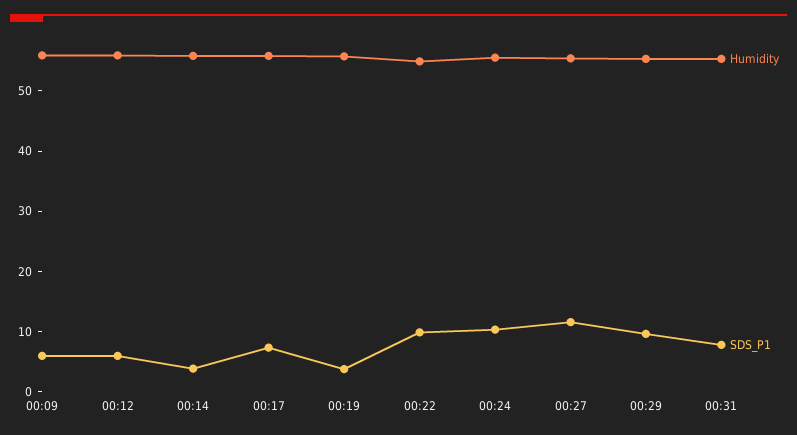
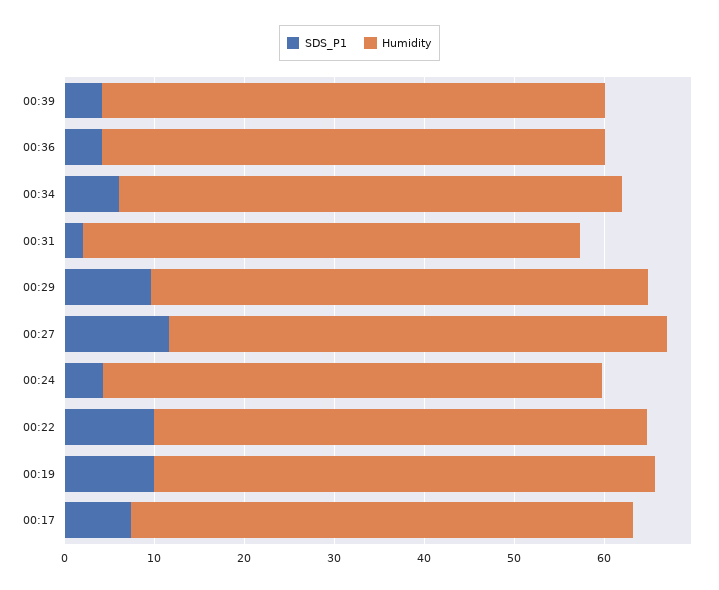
Humidity, 00:09: 56 -> none
SDS_P1, 00:09: 6 -> none
Humidity, 00:12: 56 -> none
SDS_P1, 00:12: 6 -> none
Humidity, 00:14: 56 -> none
SDS_P1, 00:14: 4 -> none
SDS_P1, 00:19: 4 -> 10
SDS_P1, 00:24: 10 -> 4
SDS_P1, 00:31: 8 -> 2
SDS_P1, 00:39: none -> 4
Humidity, 00:39: none -> 56
SDS_P1, 00:36: none -> 4
Humidity, 00:36: none -> 56
SDS_P1, 00:34: none -> 6
Humidity, 00:34: none -> 56

